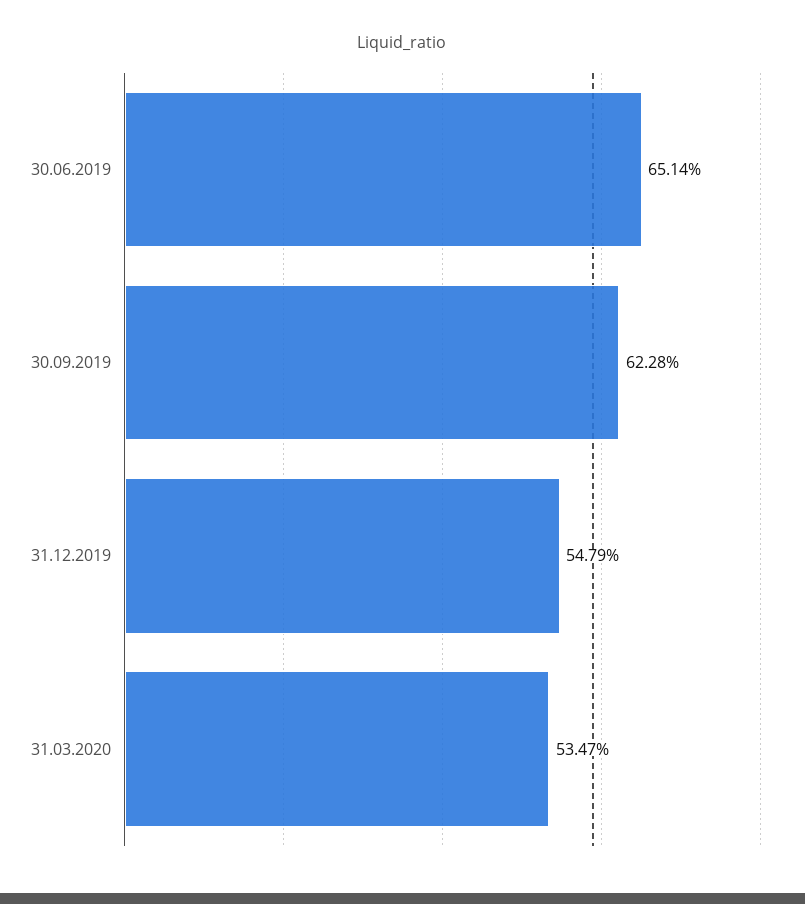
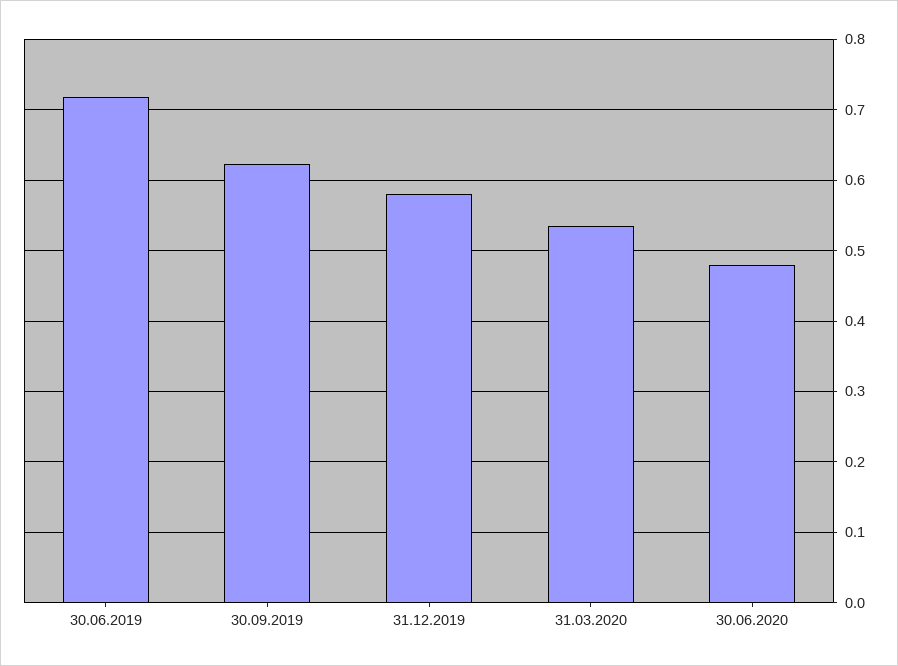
30.06.2019: 0.6514 -> 0.72
31.12.2019: 0.5479 -> 0.58
30.06.2020: none -> 0.48

